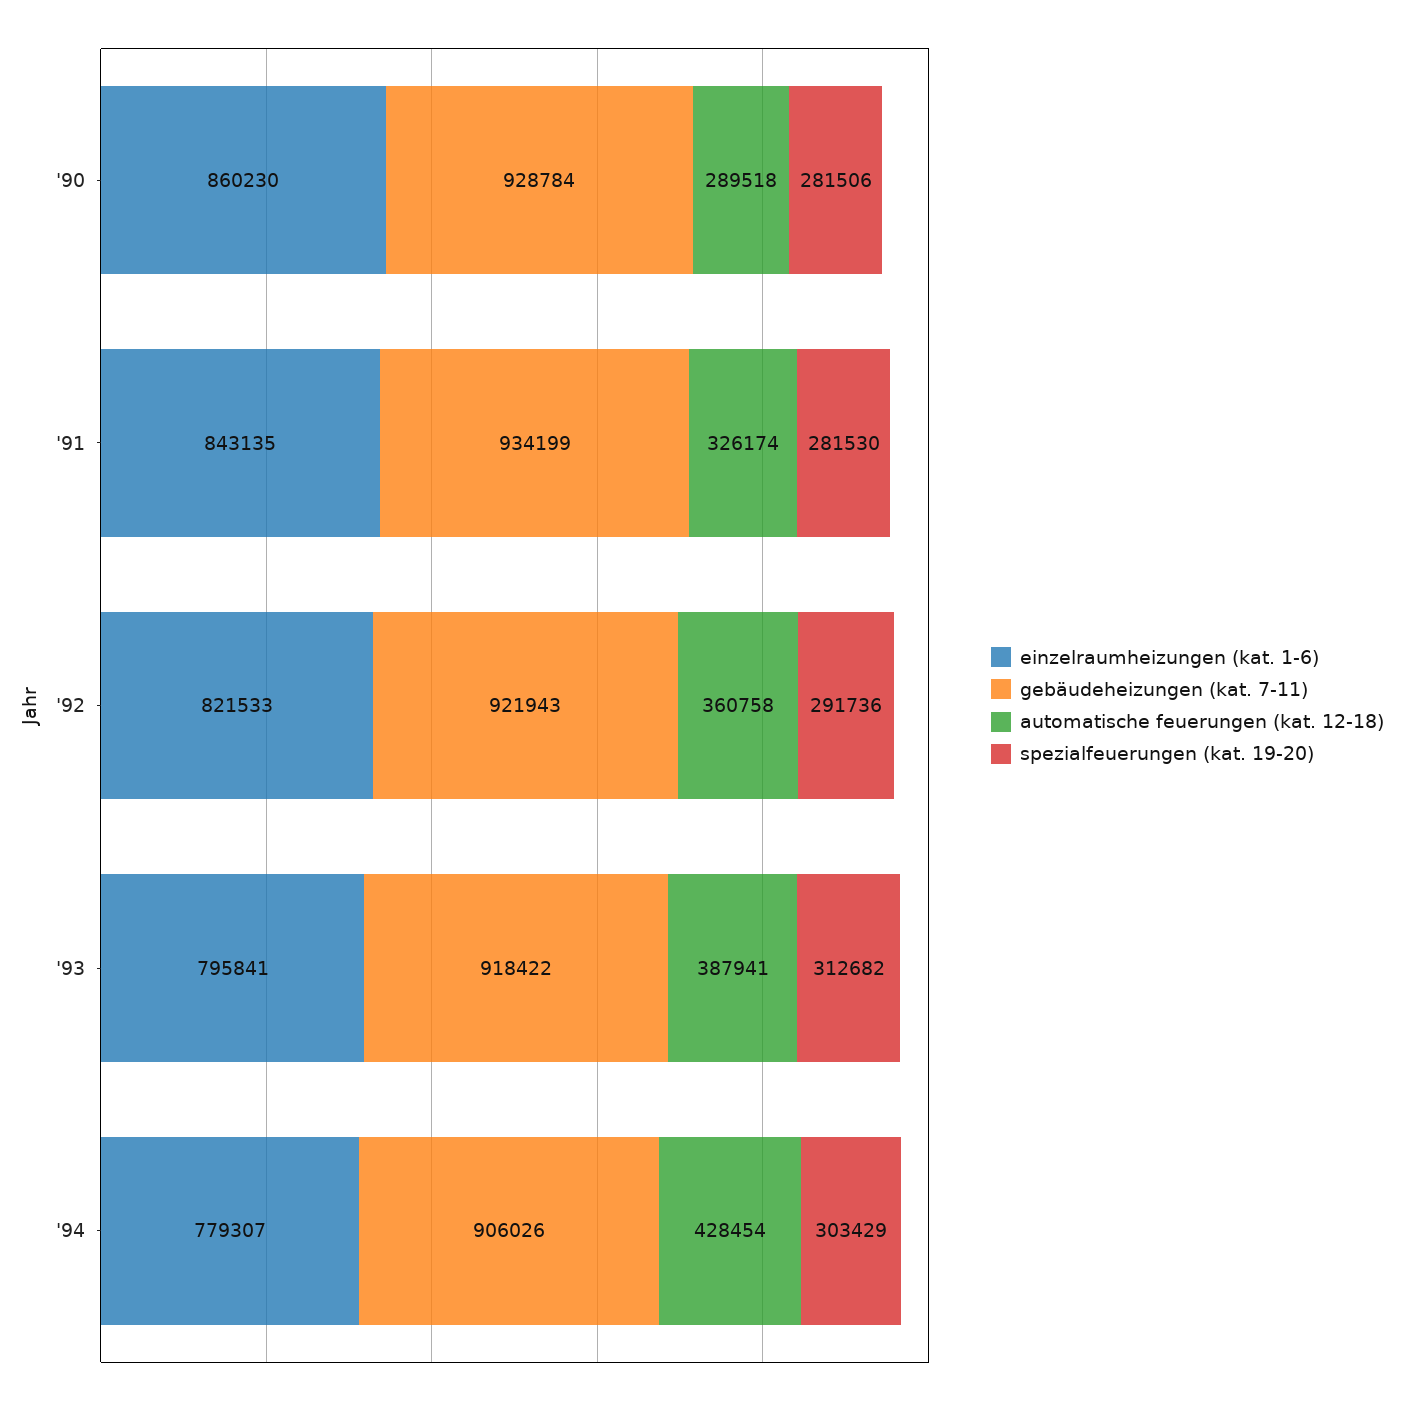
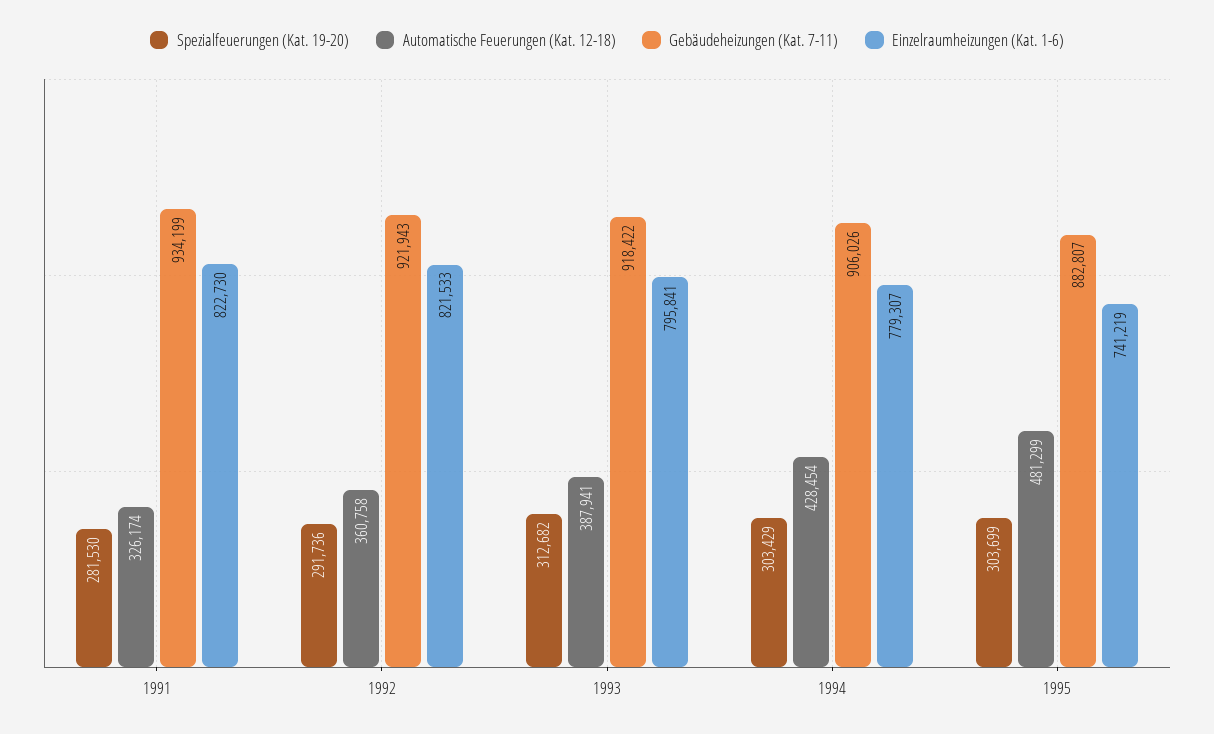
einzelraumheizungen (kat. 1-6), '90: 860230 -> none
gebäudeheizungen (kat. 7-11), '90: 928784 -> none
automatische feuerungen (kat. 12-18), '90: 289518 -> none
spezialfeuerungen (kat. 19-20), '90: 281506 -> none
einzelraumheizungen (kat. 1-6), '91: 843135 -> 822730
spezialfeuerungen (kat. 19-20), 1995: none -> 303699
automatische feuerungen (kat. 12-18), 1995: none -> 481299
gebäudeheizungen (kat. 7-11), 1995: none -> 882807
einzelraumheizungen (kat. 1-6), 1995: none -> 741219

